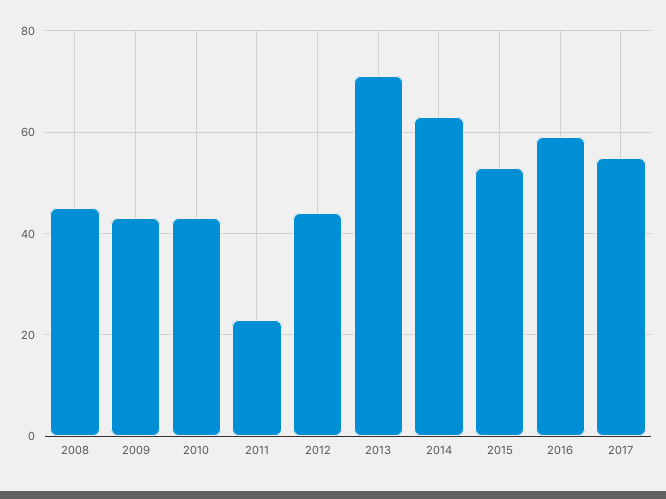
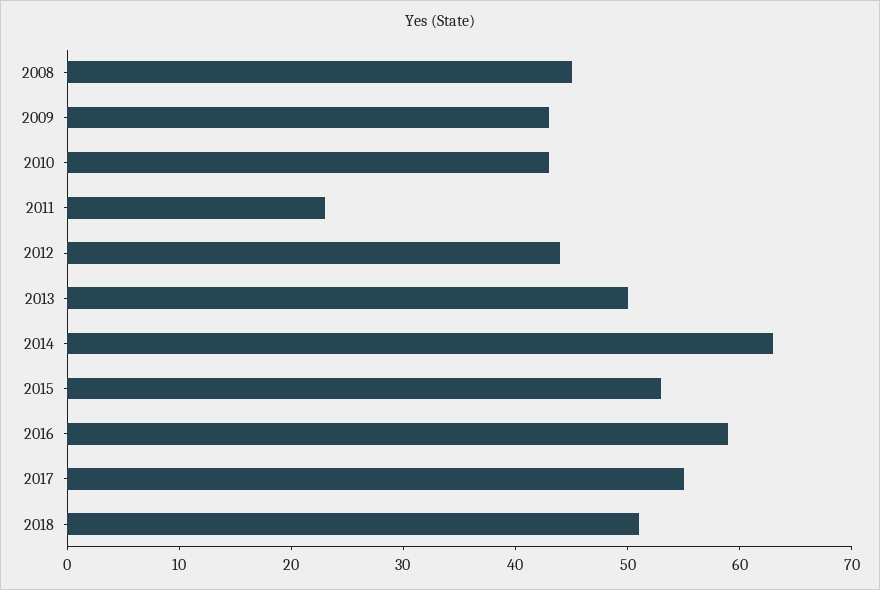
2013: 70 -> 50
2018: none -> 51

